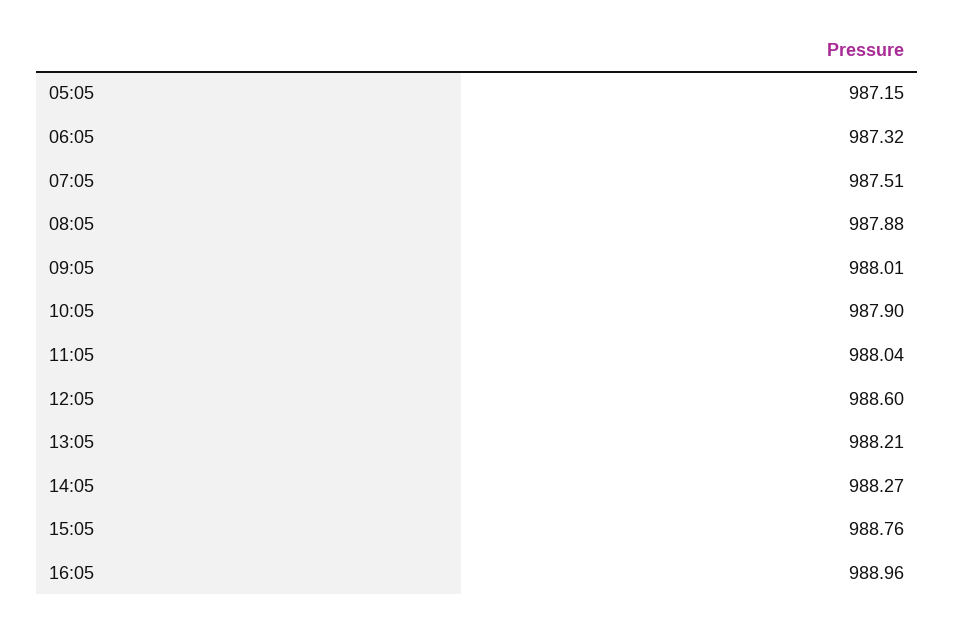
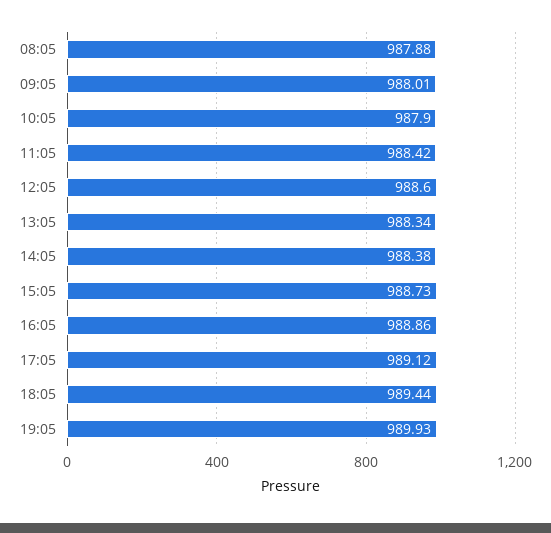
05:05: 987.15 -> none
06:05: 987.32 -> none
07:05: 987.51 -> none
11:05: 988.04 -> 988.42
13:05: 988.21 -> 988.34
14:05: 988.27 -> 988.38
15:05: 988.76 -> 988.73
16:05: 988.96 -> 988.86
17:05: none -> 989.12
18:05: none -> 989.44
19:05: none -> 989.93

